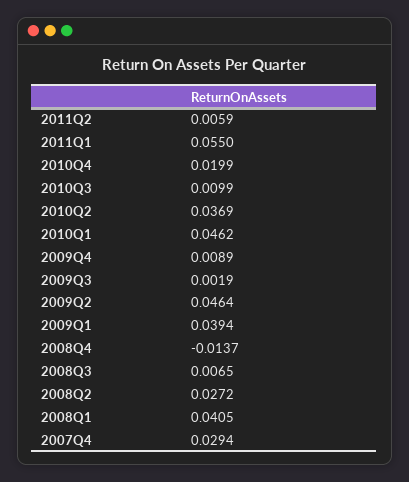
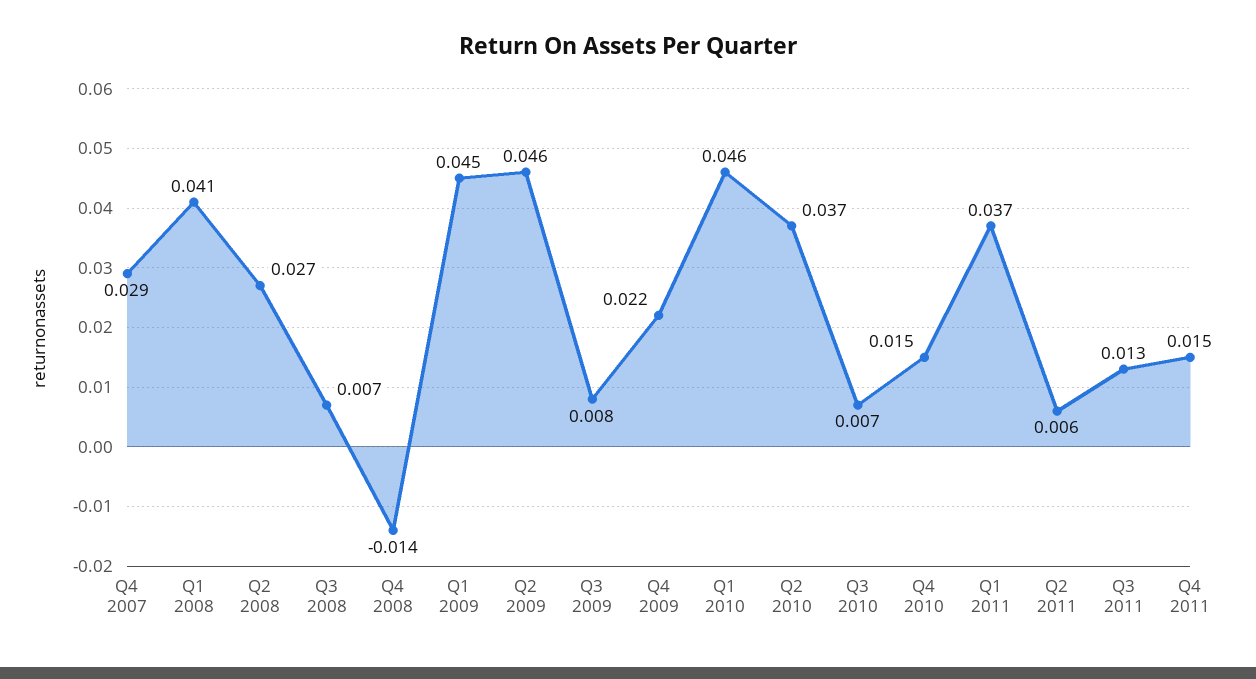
2011Q1: 0.055 -> 0.037
2010Q4: 0.0199 -> 0.015
2010Q3: 0.0099 -> 0.007
2009Q4: 0.0089 -> 0.022
2009Q3: 0.0019 -> 0.008
2009Q1: 0.0394 -> 0.045
Q3 2011: none -> 0.013
Q4 2011: none -> 0.015

